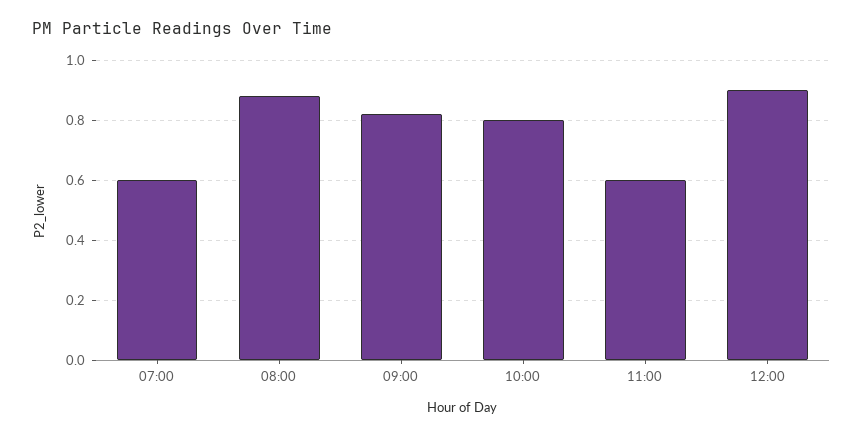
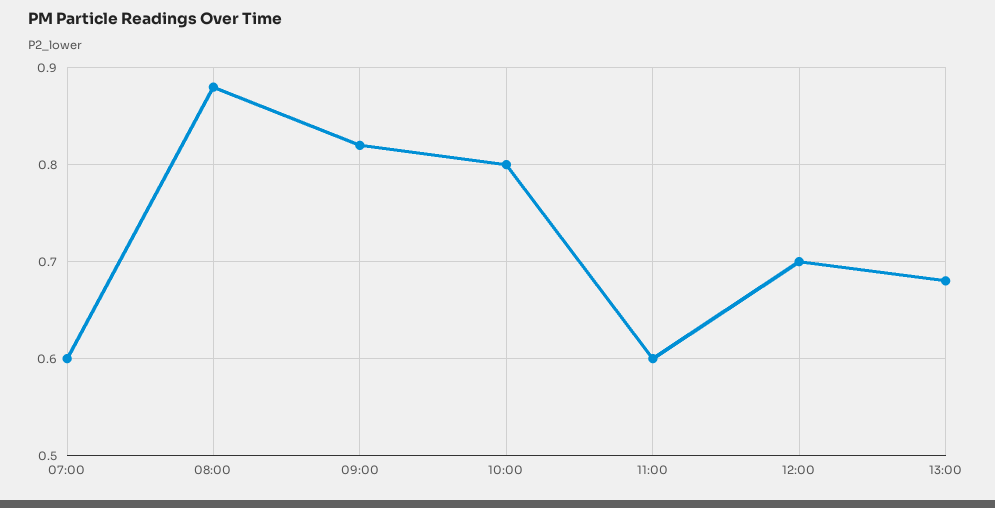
12:00: 0.9 -> 0.7
13:00: none -> 0.68

